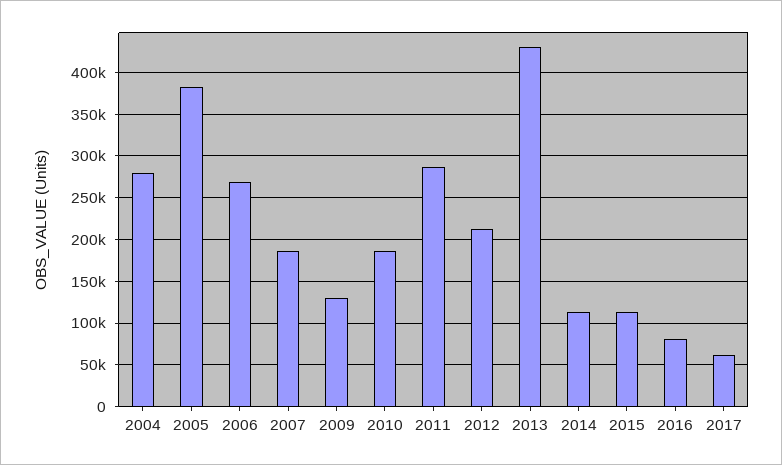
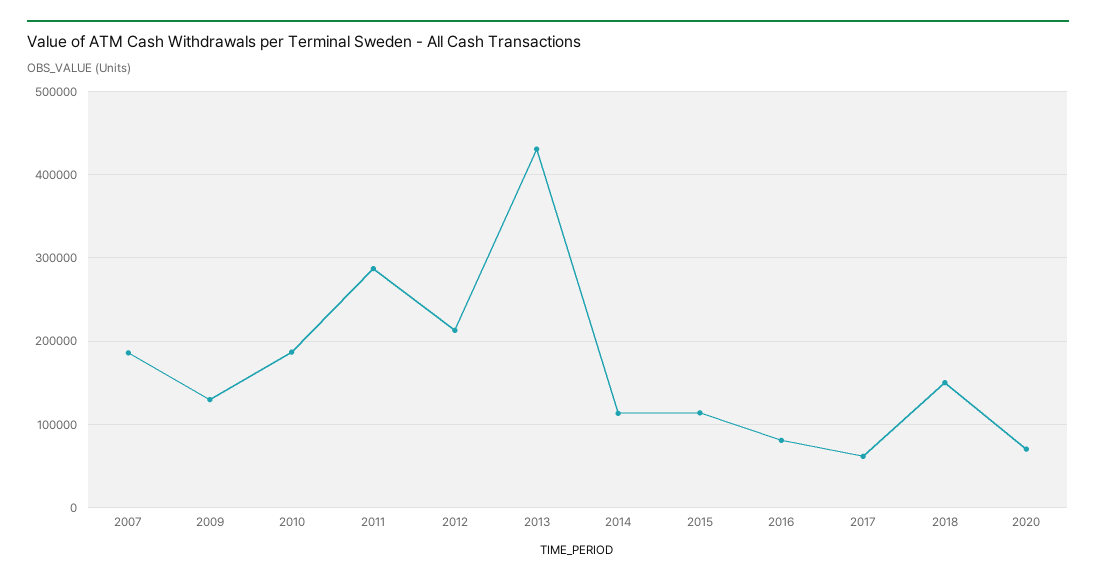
2004: 280000 -> none
2005: 380000 -> none
2006: 270000 -> none
2018: none -> 150000
2020: none -> 70000

